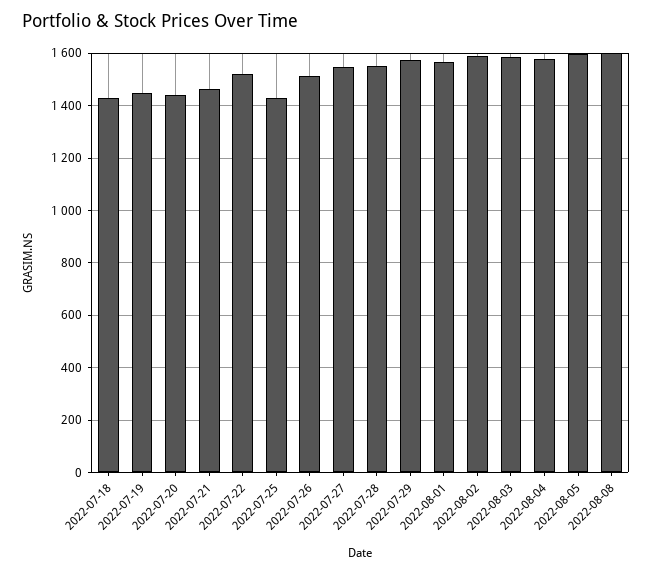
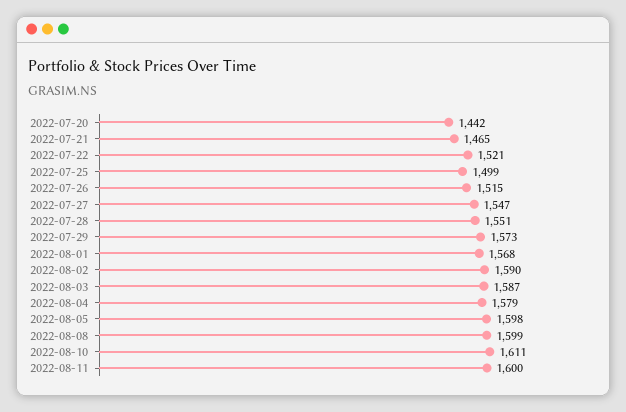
2022-07-18: 1425 -> none
2022-07-19: 1450 -> none
2022-07-25: 1425 -> 1499
2022-08-10: none -> 1611
2022-08-11: none -> 1600

